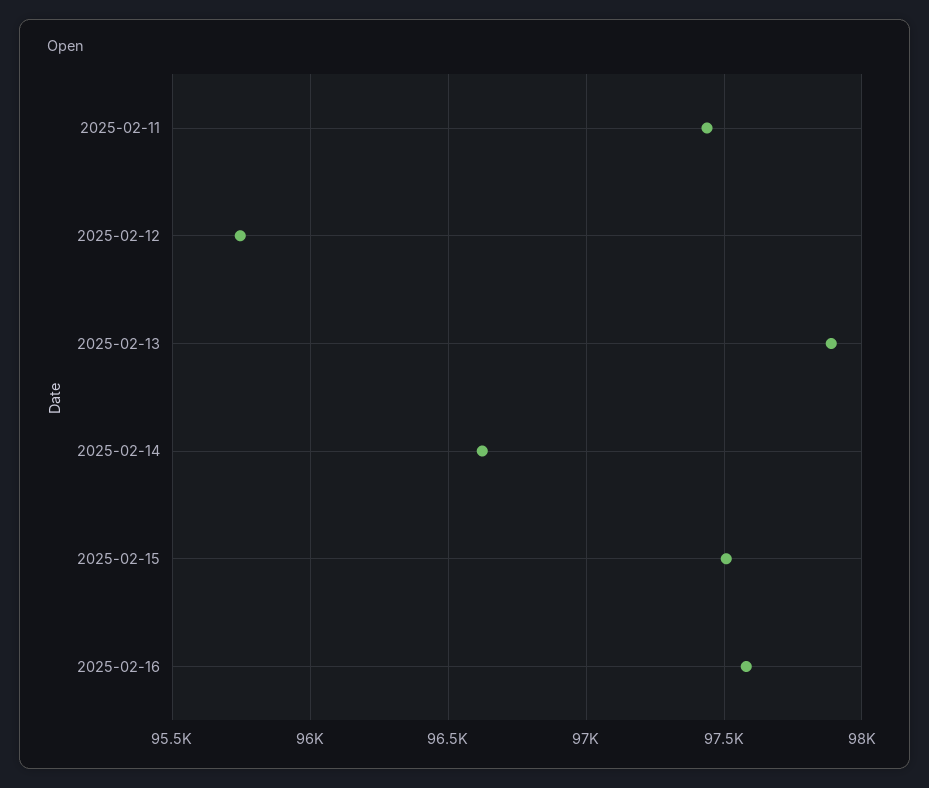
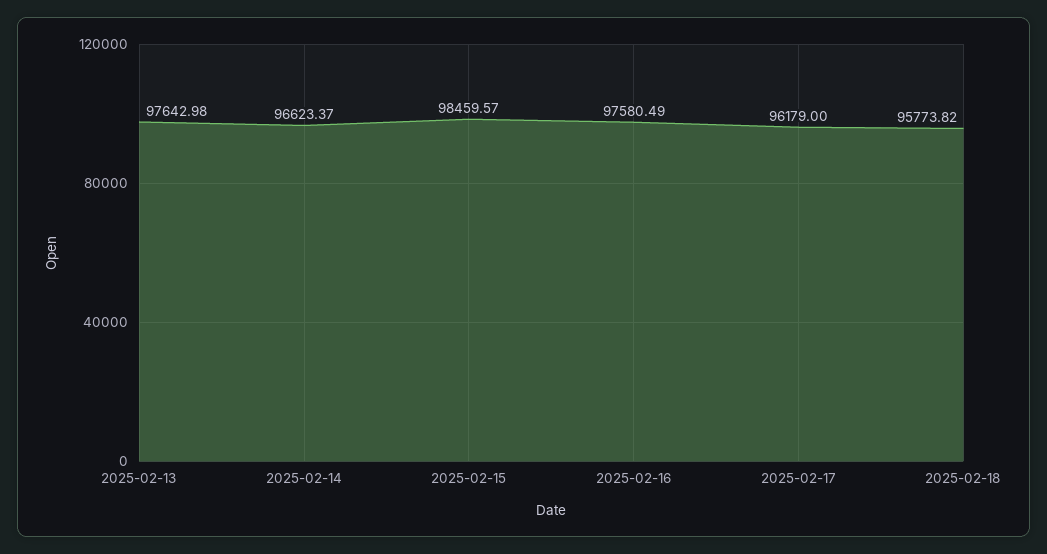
2025-02-11: 97450 -> none
2025-02-12: 95750 -> none
2025-02-13: 97900 -> 97642.98
2025-02-15: 97500 -> 98459.57
2025-02-17: none -> 96179
2025-02-18: none -> 95773.82

